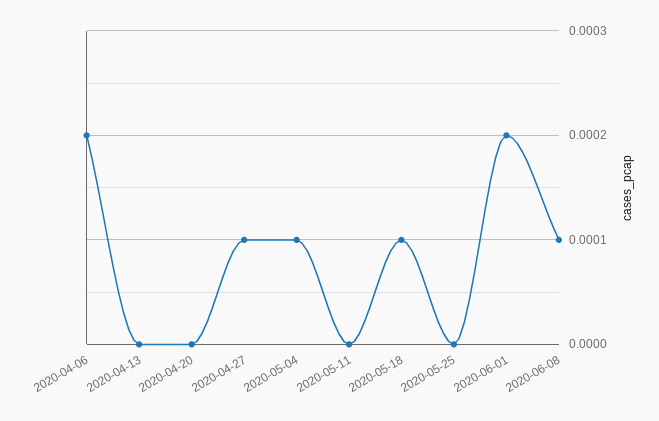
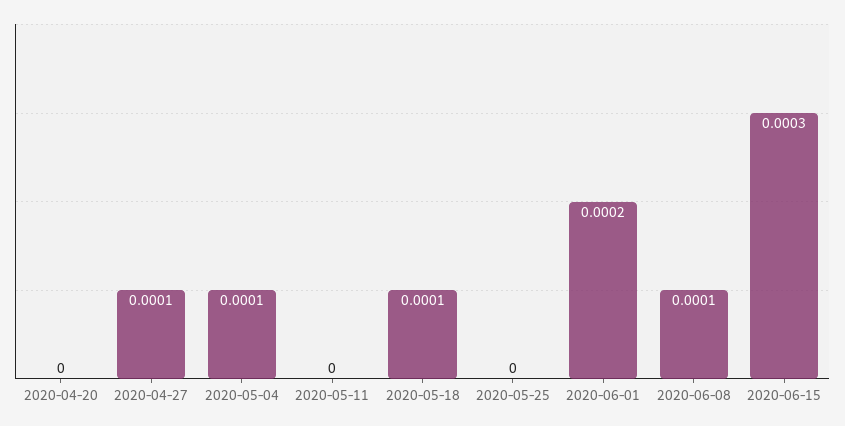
2020-04-06: 0.0002 -> none
2020-04-13: 0 -> none
2020-06-15: none -> 0.0003

